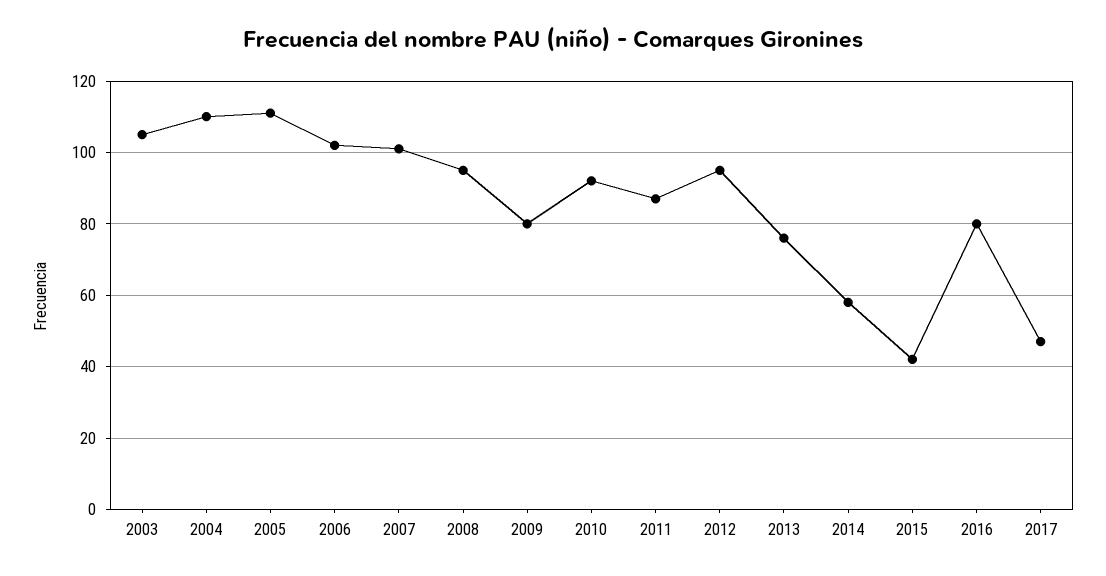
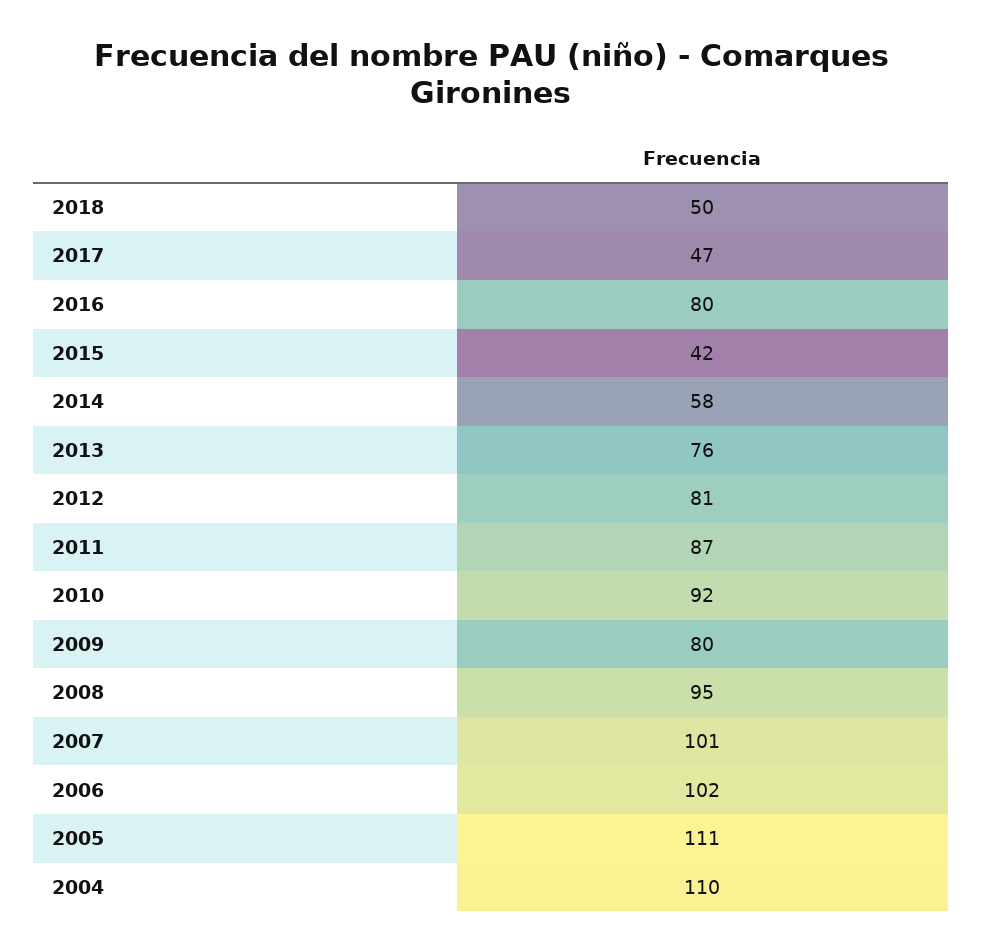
2003: 105 -> none
2012: 95 -> 81
2018: none -> 50

